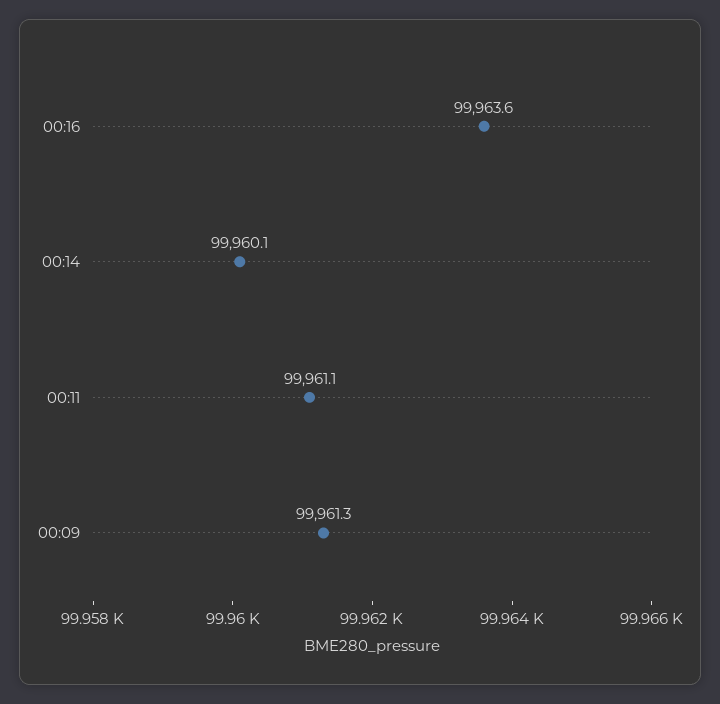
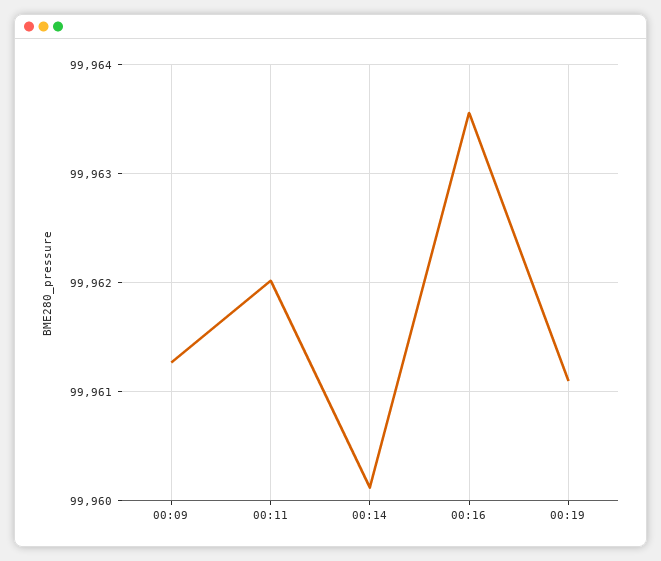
00:11: 99961.1 -> 99962
00:19: none -> 99961.1

